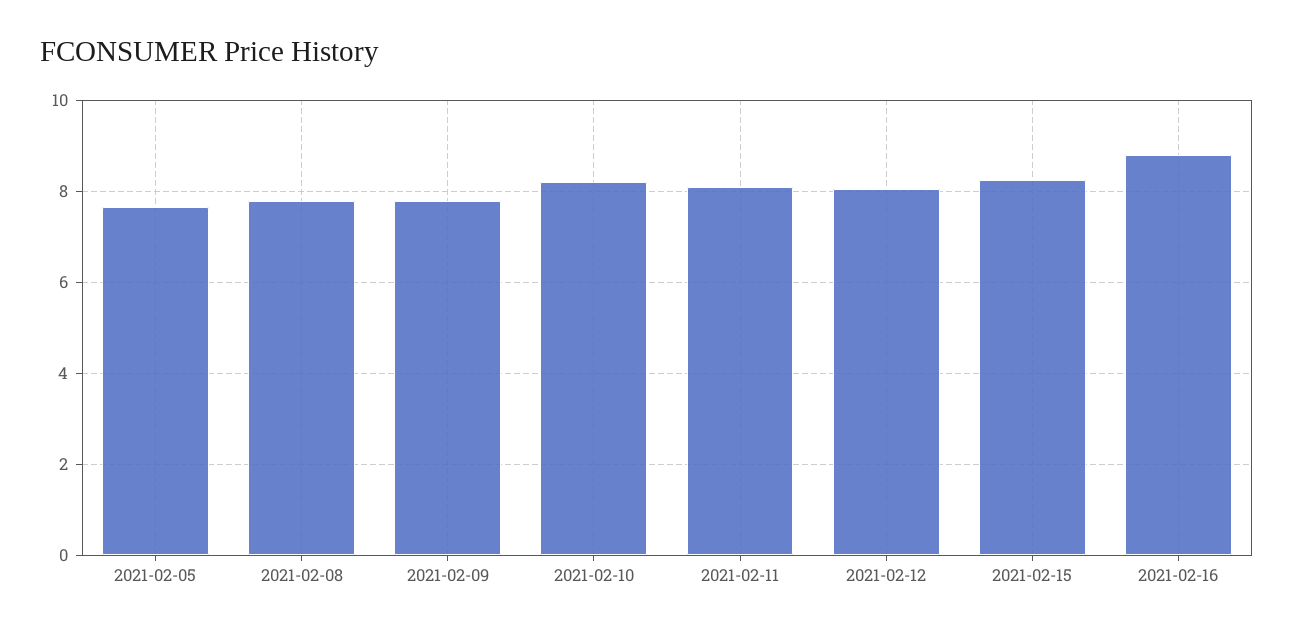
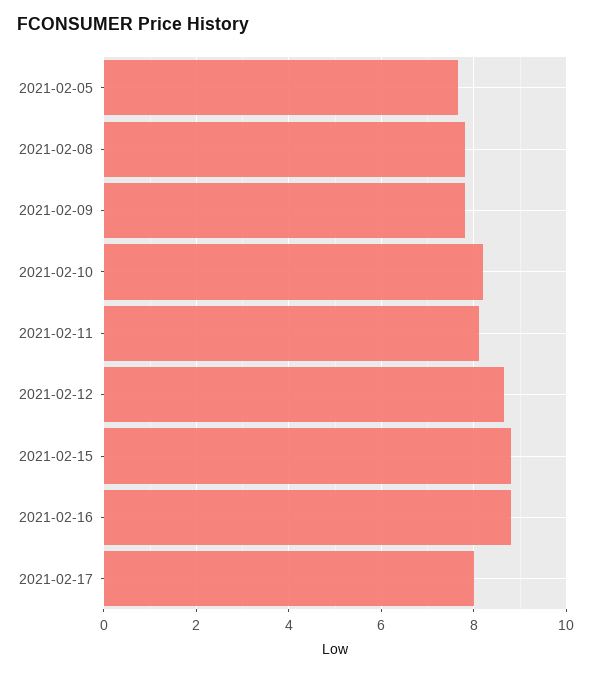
2021-02-12: 8 -> 8.6
2021-02-15: 8.2 -> 8.8
2021-02-17: none -> 8

